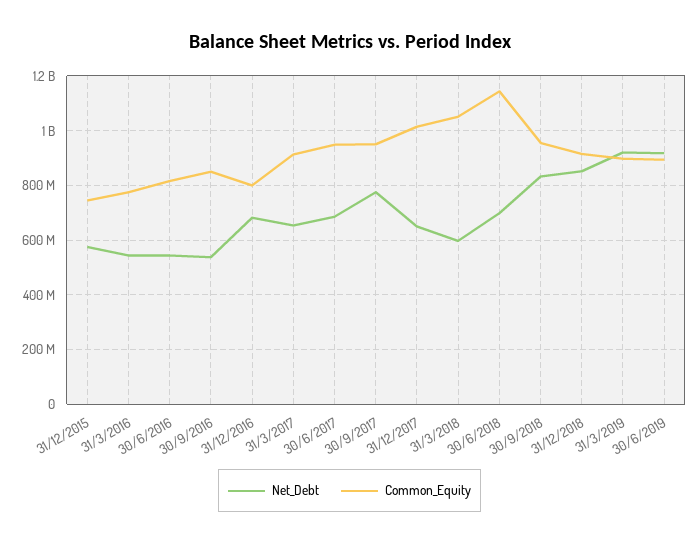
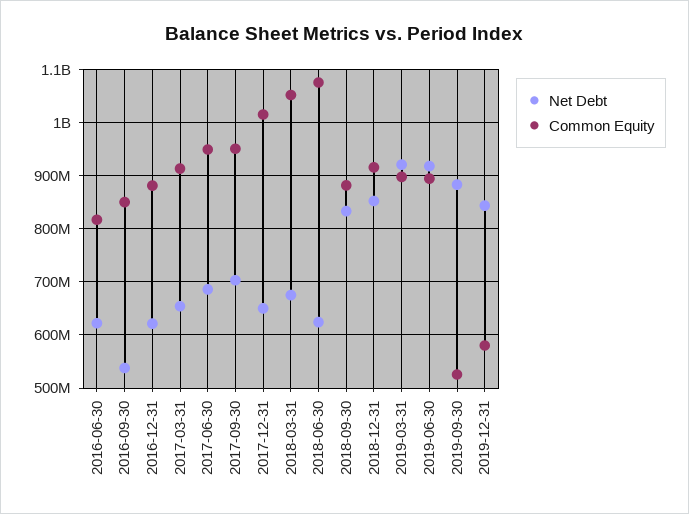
Net_Debt, 31/12/2015: 575000000 -> none
Common_Equity, 31/12/2015: 750000000 -> none
Net_Debt, 31/3/2016: 550000000 -> none
Common_Equity, 31/3/2016: 775000000 -> none
Net_Debt, 30/6/2016: 550000000 -> 620000000
Net_Debt, 31/12/2016: 675000000 -> 620000000
Common_Equity, 31/12/2016: 800000000 -> 880000000
Net_Debt, 30/9/2017: 775000000 -> 700000000
Net_Debt, 31/3/2018: 600000000 -> 680000000
Net_Debt, 30/6/2018: 700000000 -> 620000000
Common_Equity, 30/6/2018: 1150000000 -> 1080000000
Common_Equity, 30/9/2018: 950000000 -> 880000000
Net_Debt, 2019-09-30: none -> 880000000
Common_Equity, 2019-09-30: none -> 520000000
Net_Debt, 2019-12-31: none -> 840000000
Common_Equity, 2019-12-31: none -> 580000000

